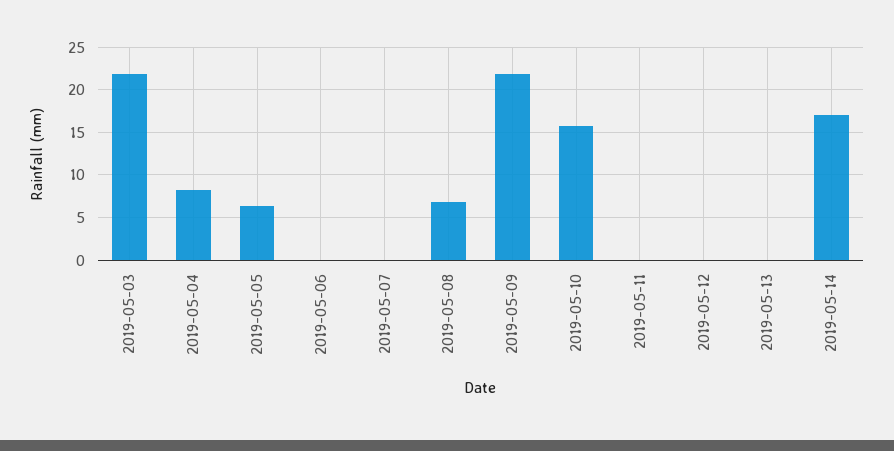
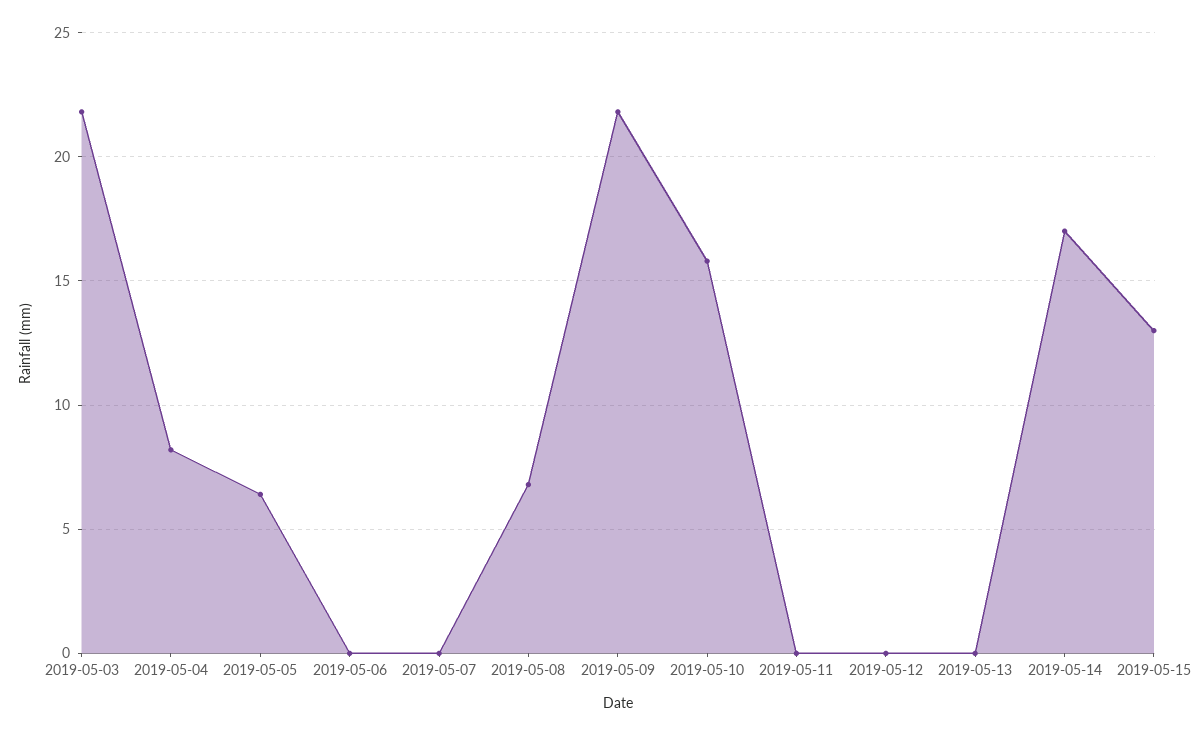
2019-05-15: none -> 13

